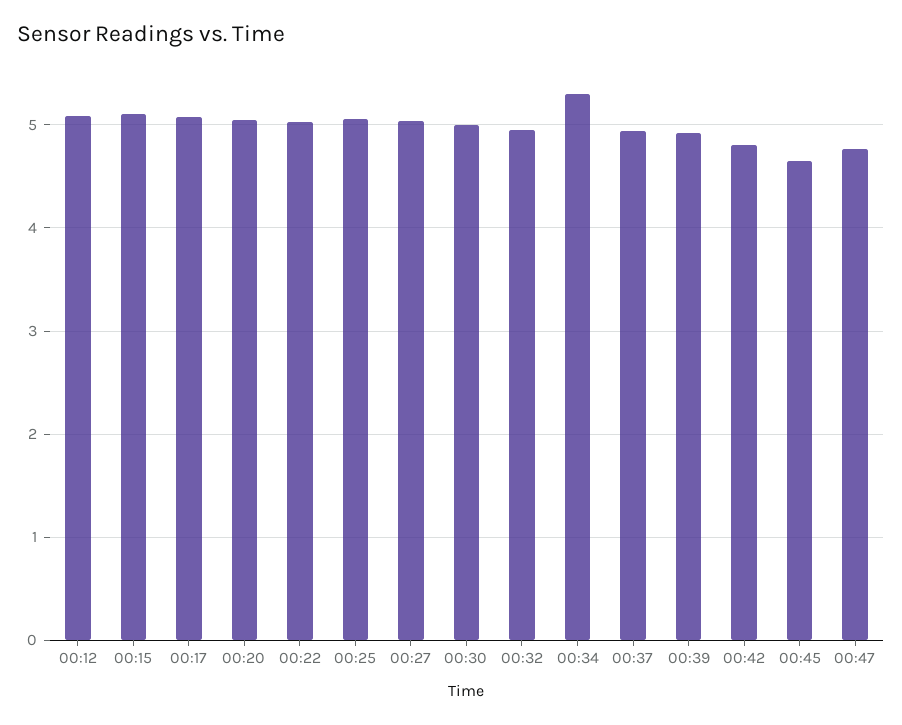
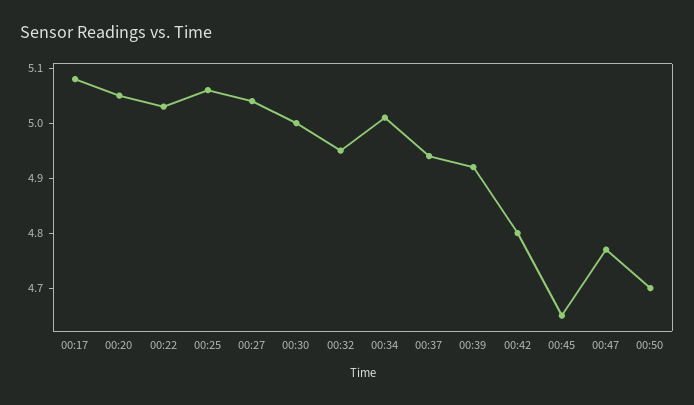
00:12: 5.1 -> none
00:15: 5.1 -> none
00:34: 5.3 -> 5
00:50: none -> 4.7

